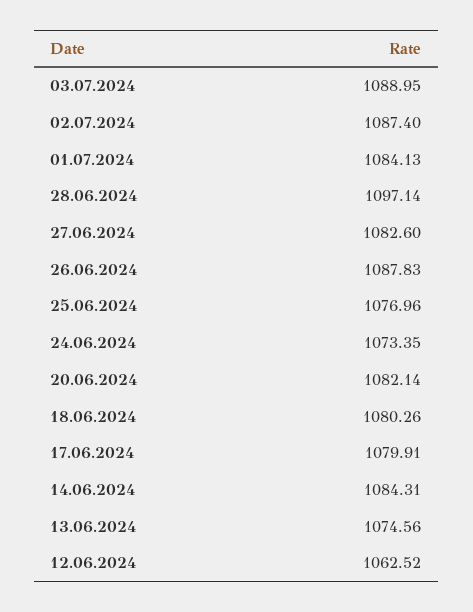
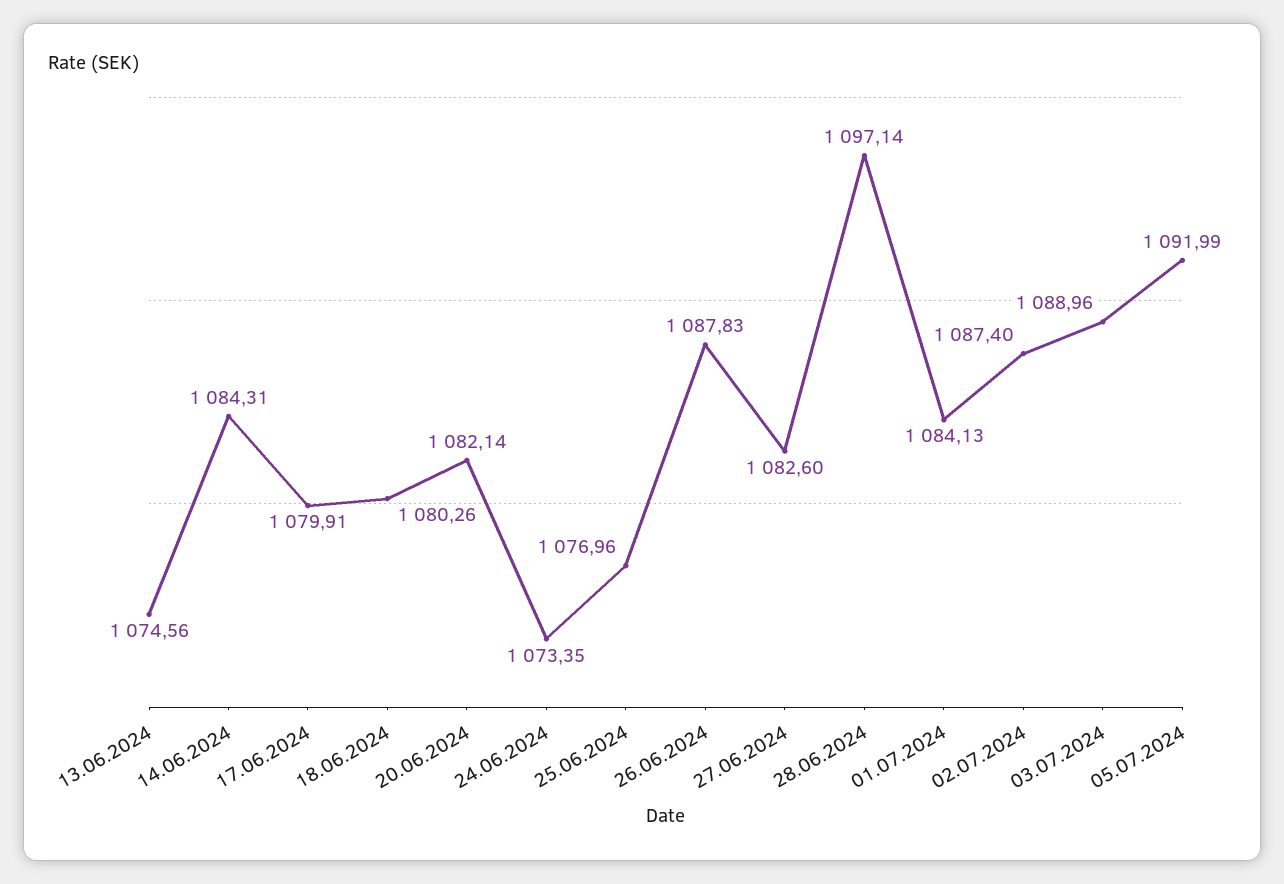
03.07.2024: 1088.95 -> 1088.96
12.06.2024: 1062.52 -> none
05.07.2024: none -> 1091.99

